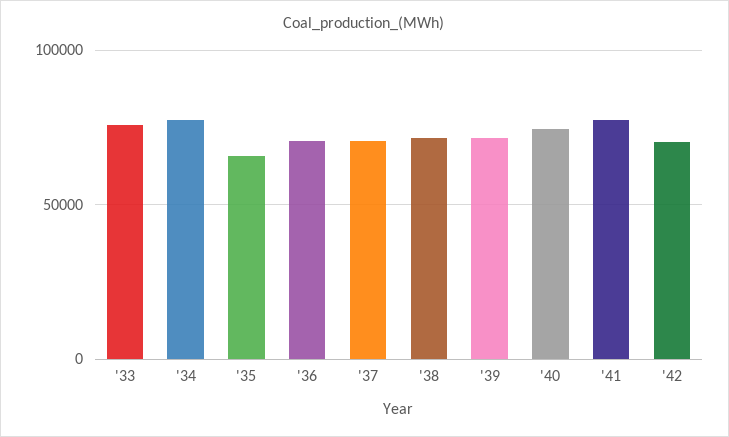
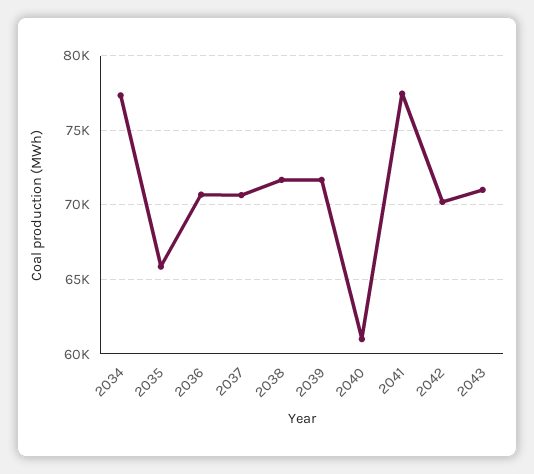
'33: 75000 -> none
'40: 75000 -> 61000
2043: none -> 71000

